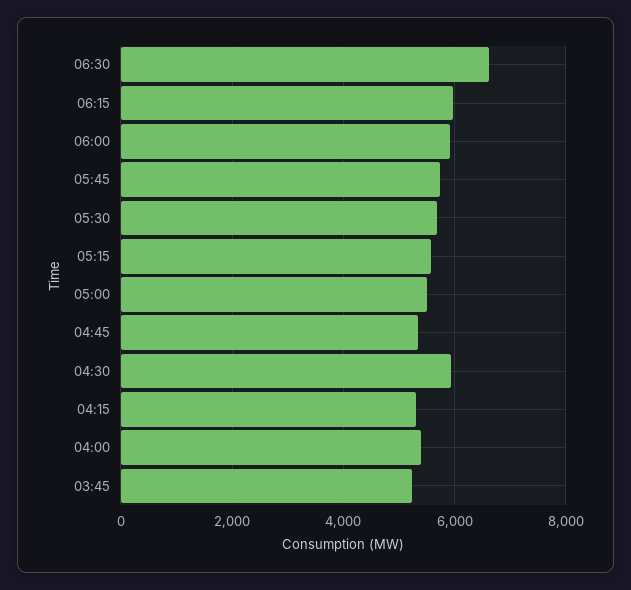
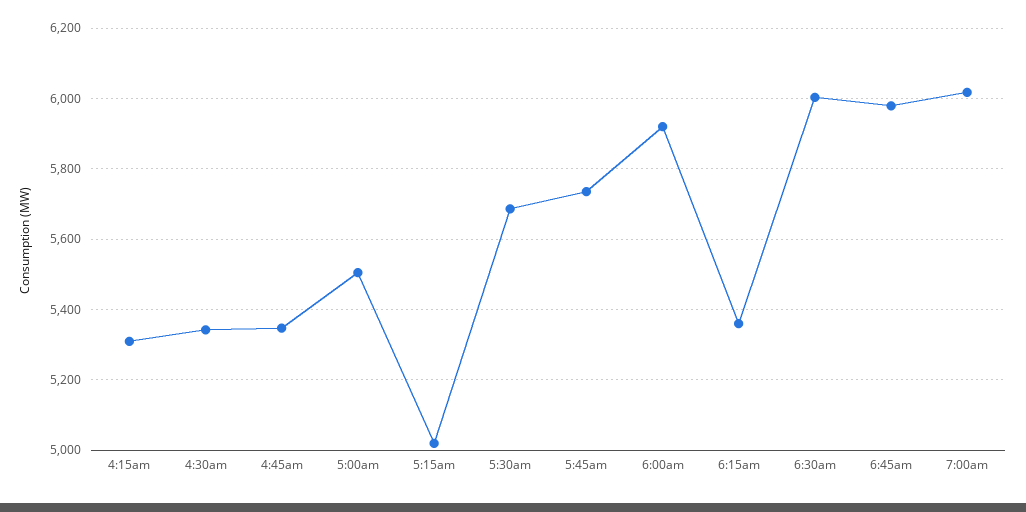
06:30: 6600 -> 6000
06:15: 6000 -> 5360
05:15: 5600 -> 5020
04:30: 6000 -> 5340
04:00: 5400 -> none
03:45: 5200 -> none
6:45am: none -> 5980
7:00am: none -> 6020

